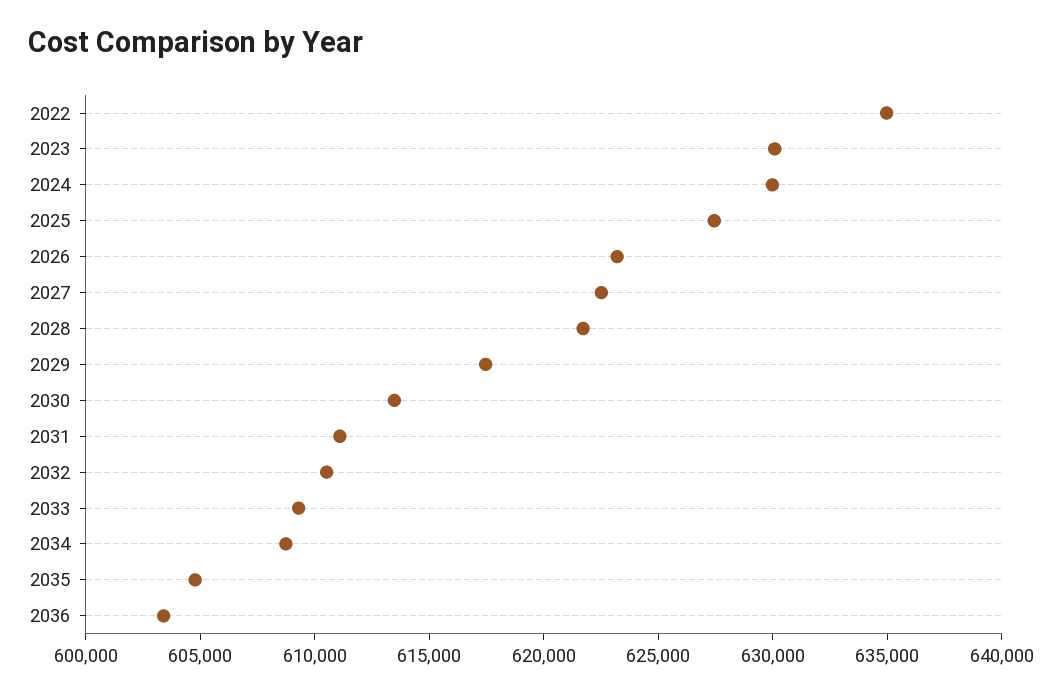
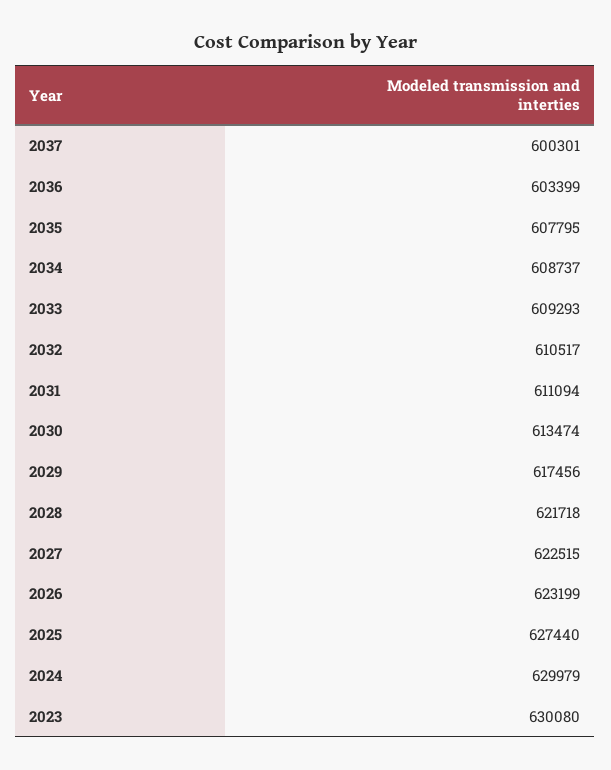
2022: 635000 -> none
2035: 605000 -> 607795
2037: none -> 600301

